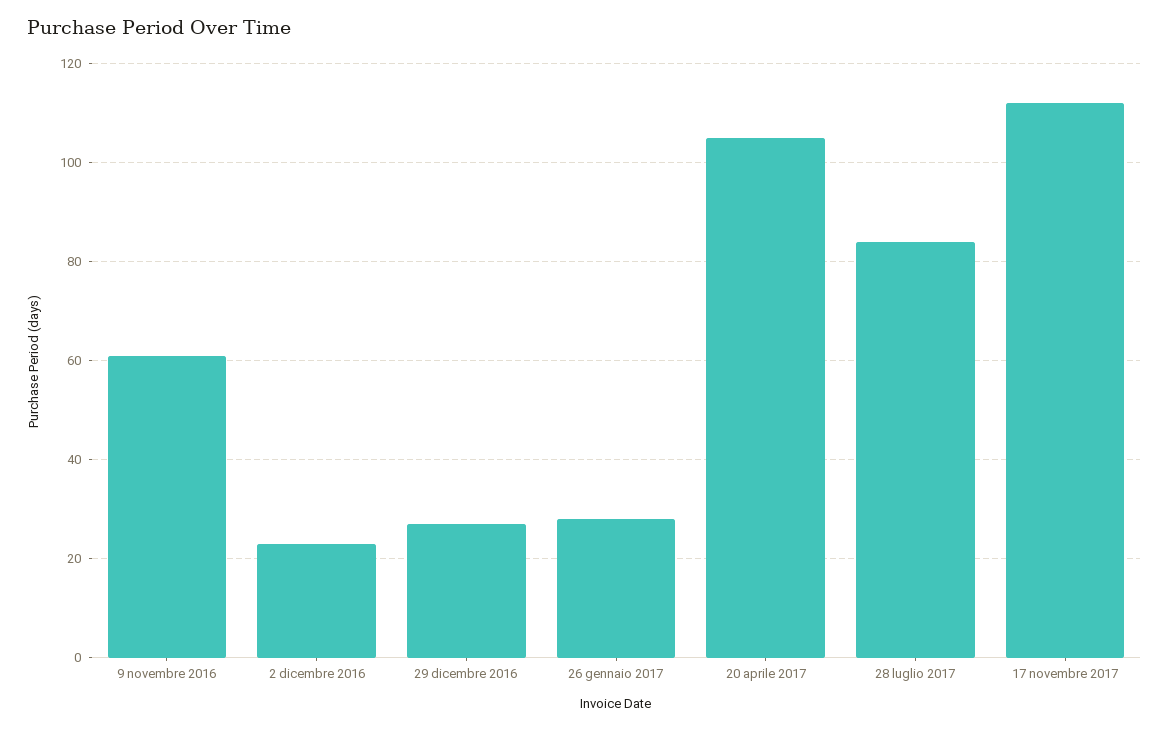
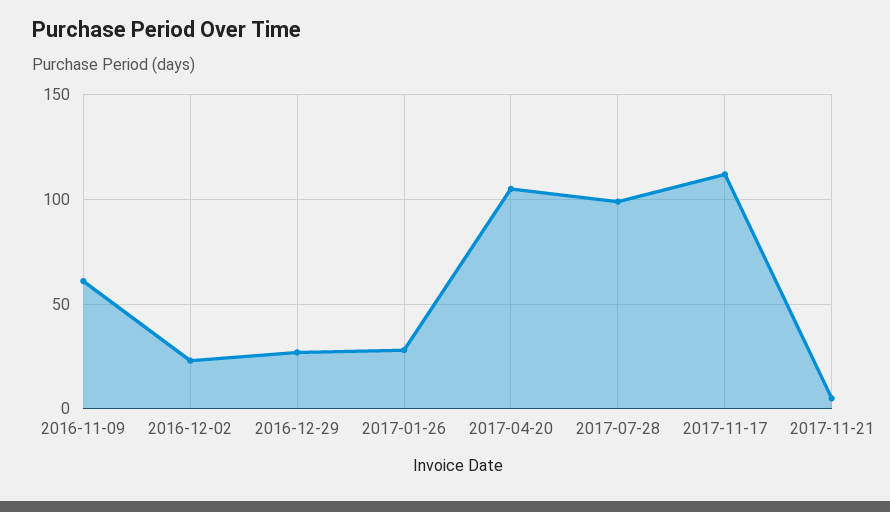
28 luglio 2017: 85 -> 100
2017-11-21: none -> 5

